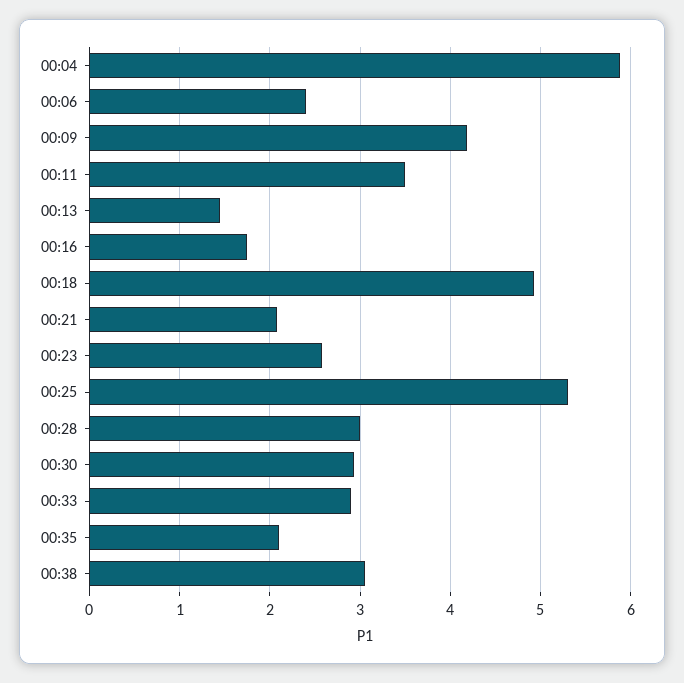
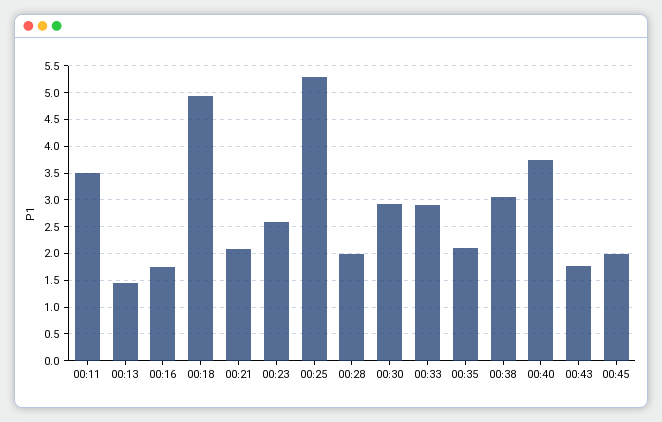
00:04: 5.9 -> none
00:06: 2.4 -> none
00:09: 4.2 -> none
00:28: 3 -> 2
00:40: none -> 3.75
00:43: none -> 1.75
00:45: none -> 2

